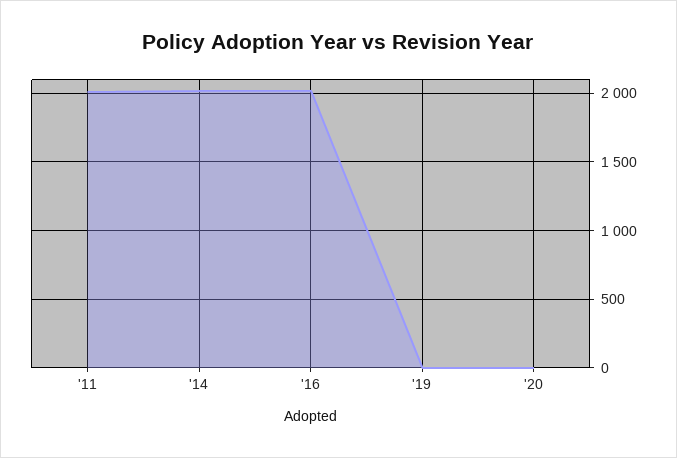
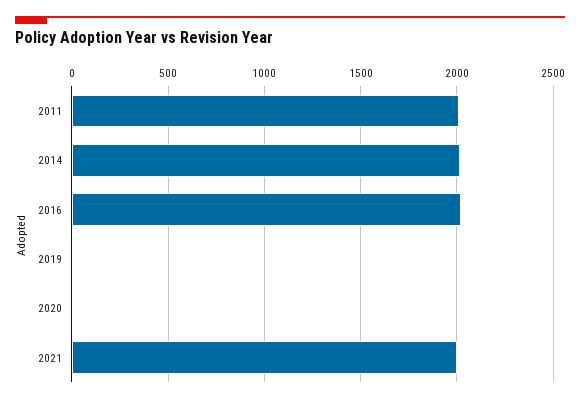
2021: none -> 2000

